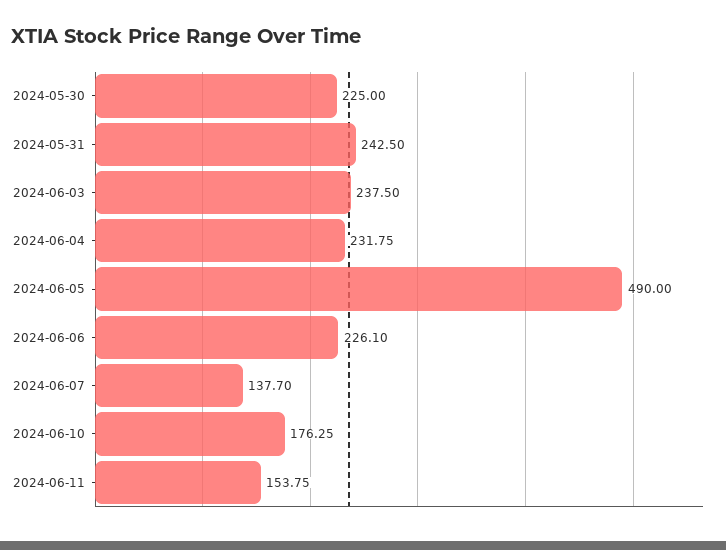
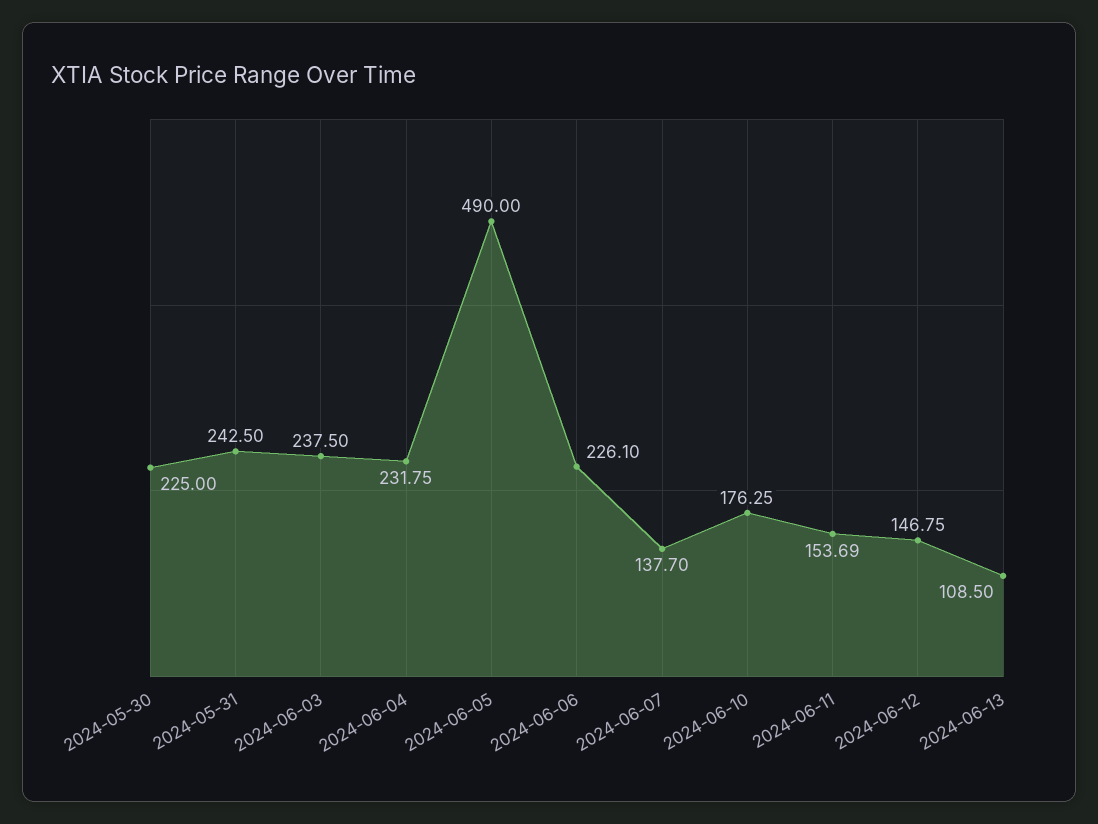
2024-06-11: 153.75 -> 153.69
2024-06-12: none -> 146.75
2024-06-13: none -> 108.5

